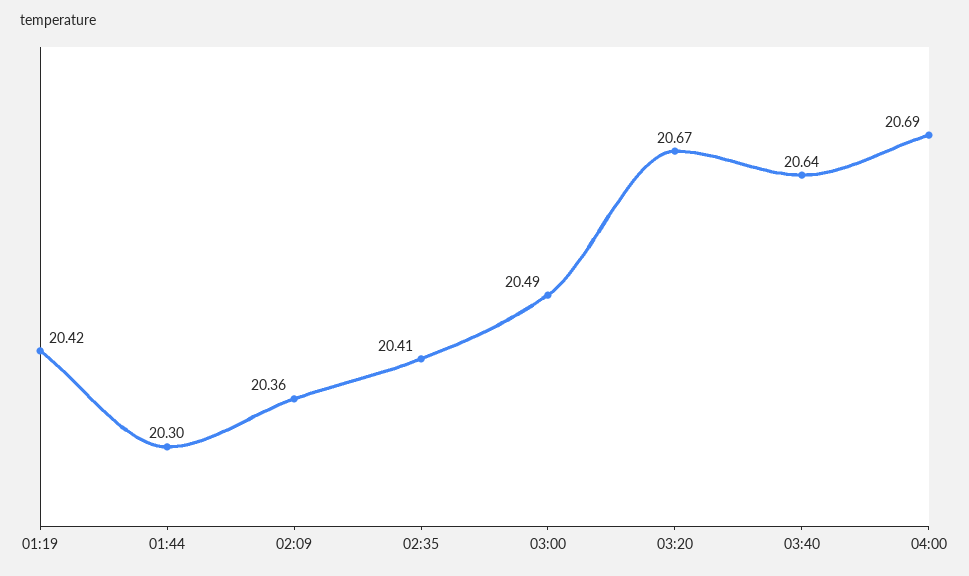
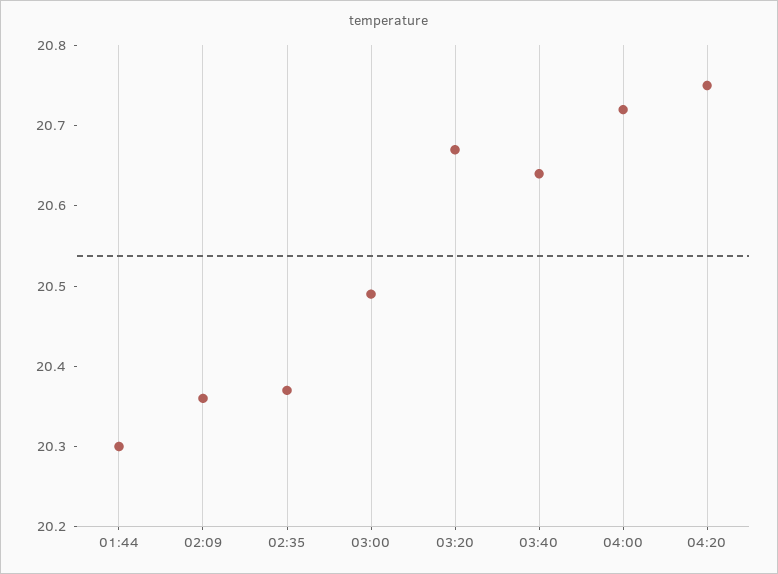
01:19: 20.42 -> none
02:35: 20.41 -> 20.37
04:00: 20.69 -> 20.72
04:20: none -> 20.75

